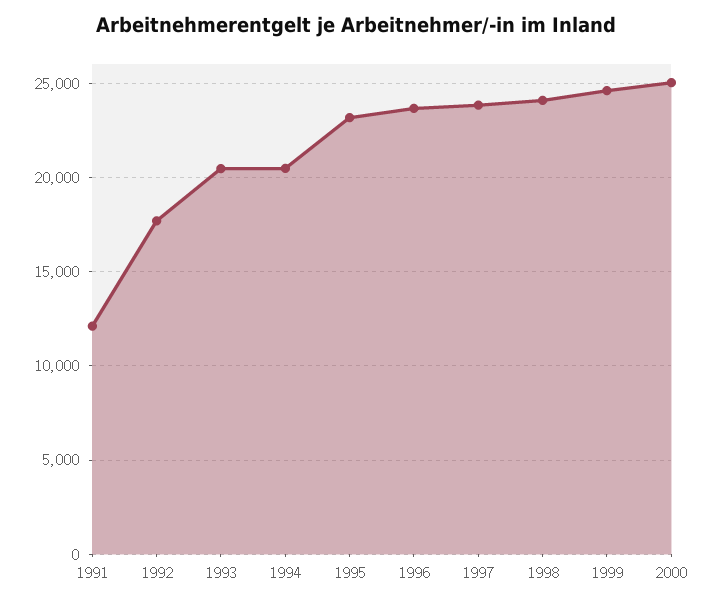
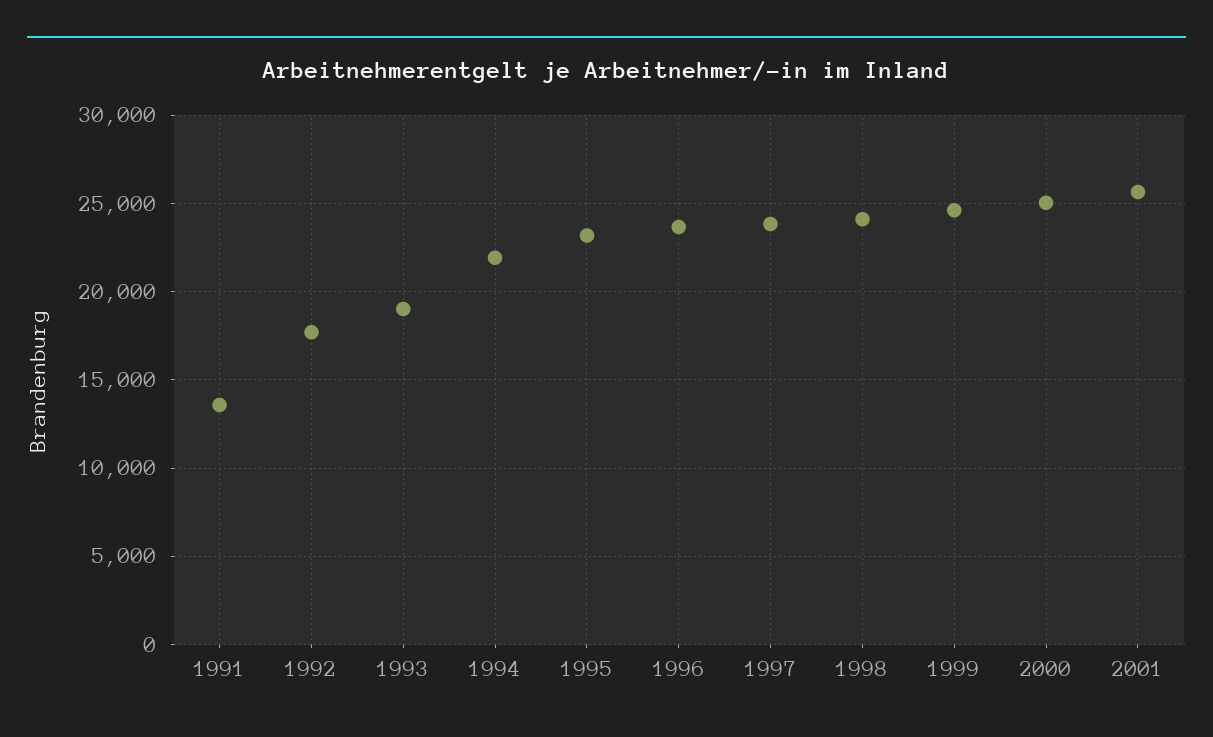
1991: 12000 -> 13500
1993: 20500 -> 19000
1994: 20500 -> 22000
2001: none -> 25500

